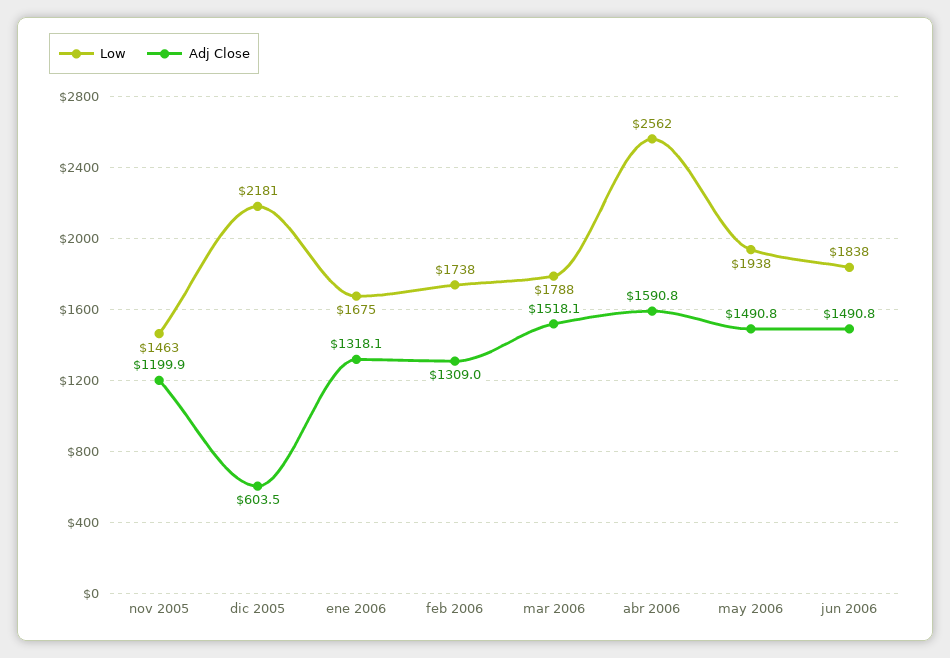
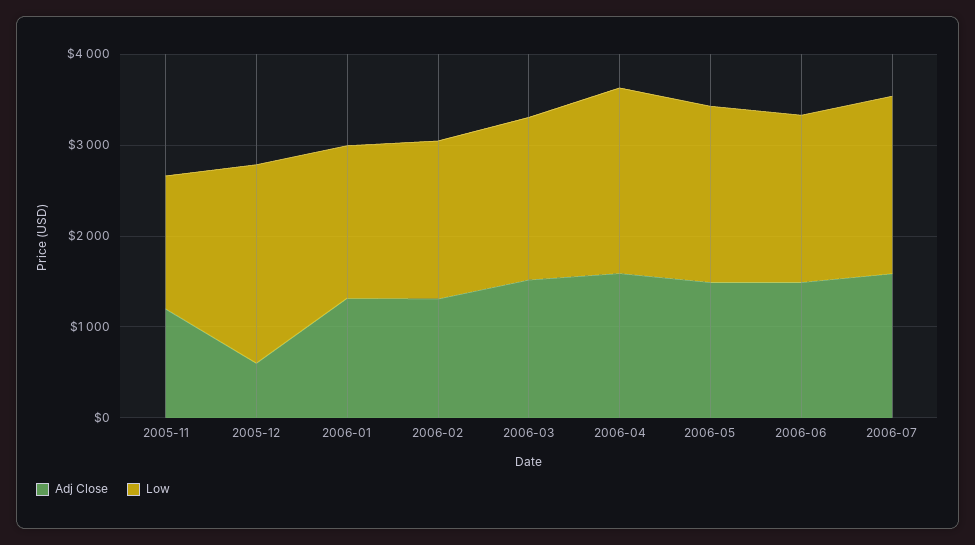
Low, abr 2006: 2562 -> 2000
Adj Close, 2006-07: none -> 1600
Low, 2006-07: none -> 2000

